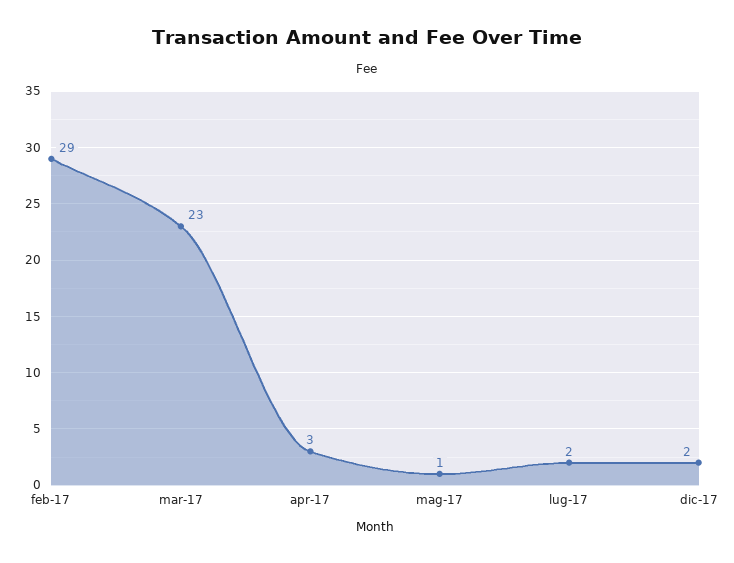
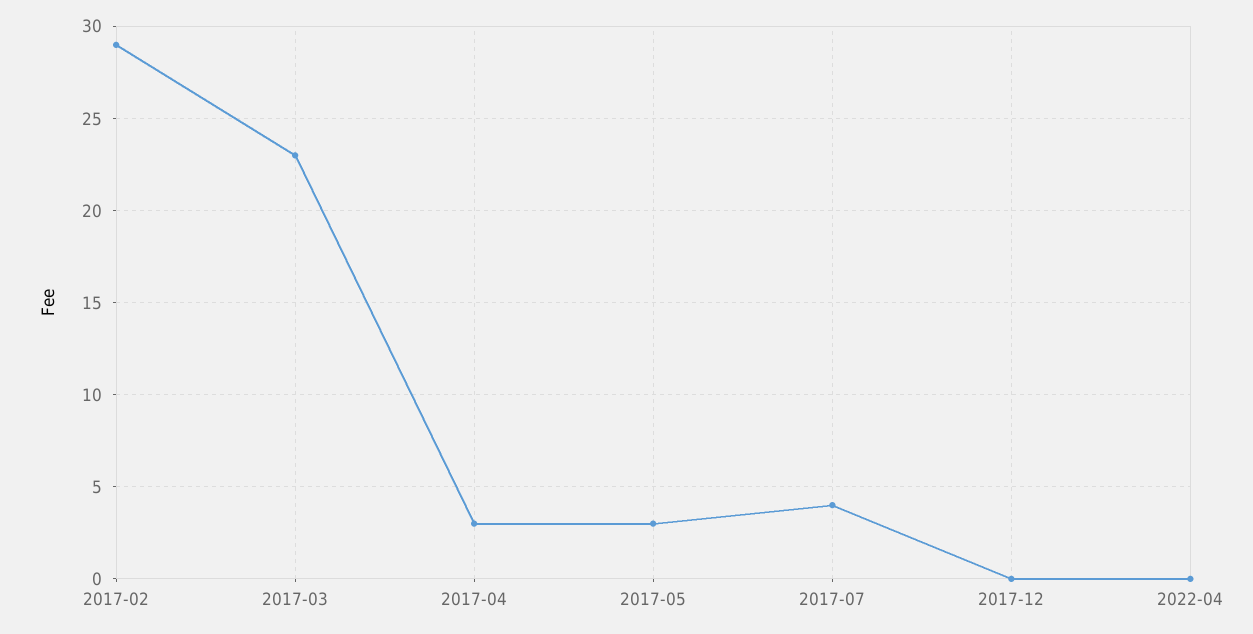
mag-17: 1 -> 3
lug-17: 2 -> 4
dic-17: 2 -> 0
2022-04: none -> 0

